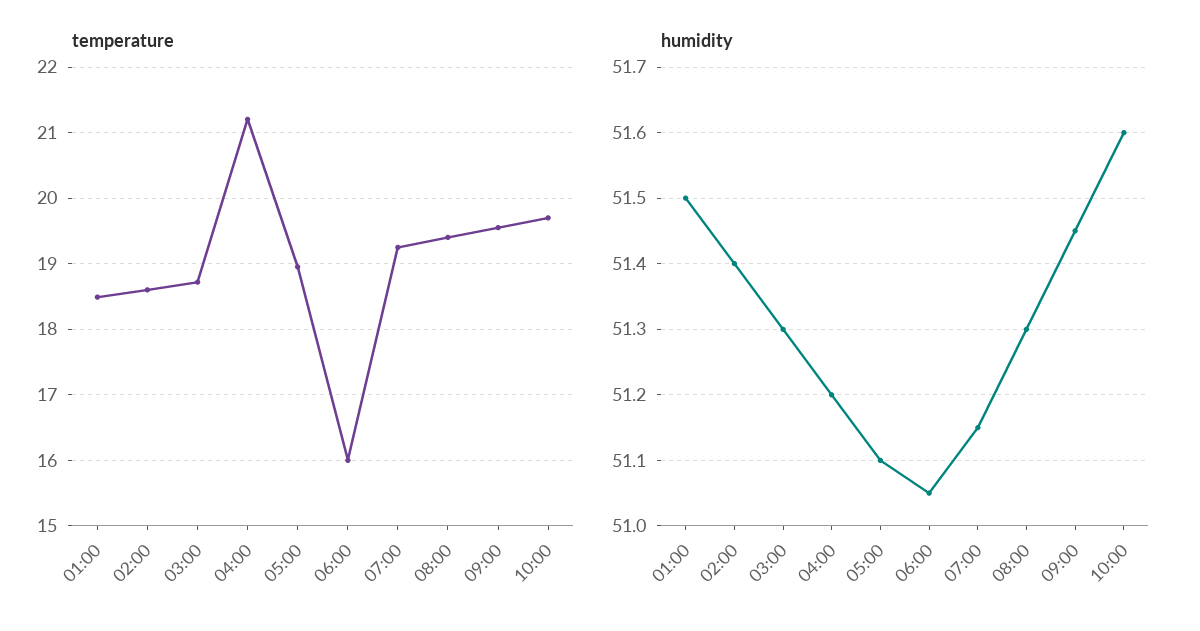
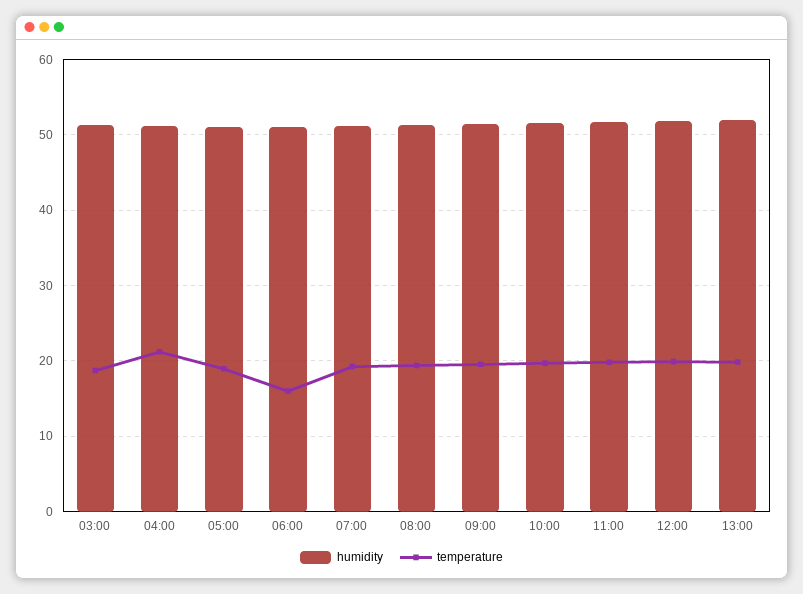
temperature, 01:00: 18.5 -> none
temperature, 02:00: 18.6 -> none
humidity, 01:00: 51.5 -> none
humidity, 02:00: 51.4 -> none
humidity, 11:00: none -> 52
temperature, 11:00: none -> 20
humidity, 12:00: none -> 52
temperature, 12:00: none -> 20
humidity, 13:00: none -> 52
temperature, 13:00: none -> 20

